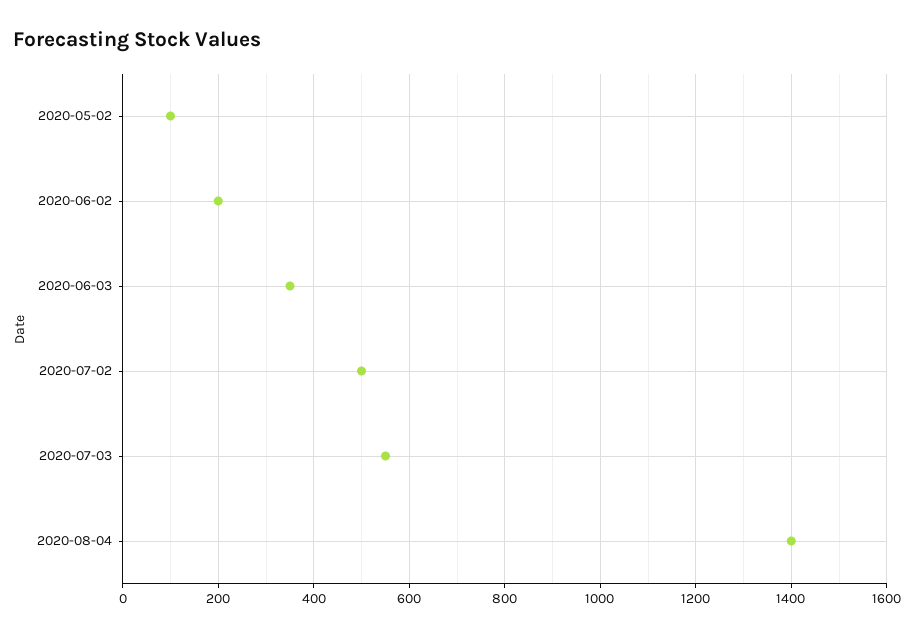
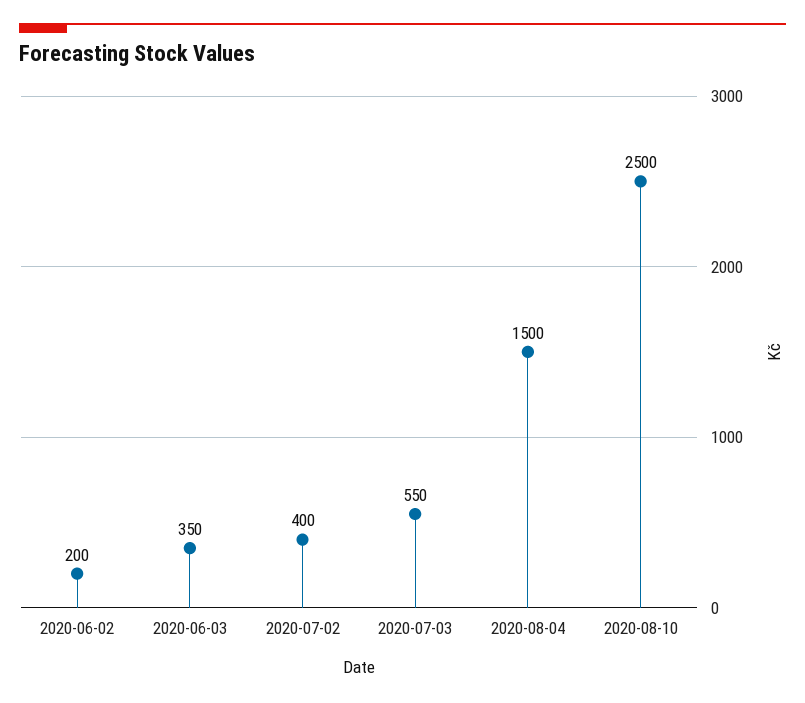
2020-05-02: 100 -> none
2020-07-02: 500 -> 400
2020-08-04: 1400 -> 1500
2020-08-10: none -> 2500

